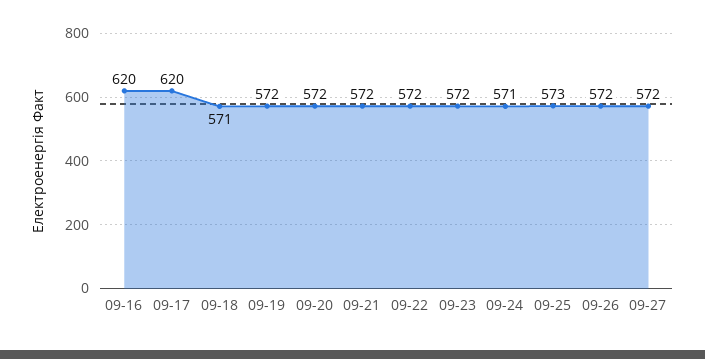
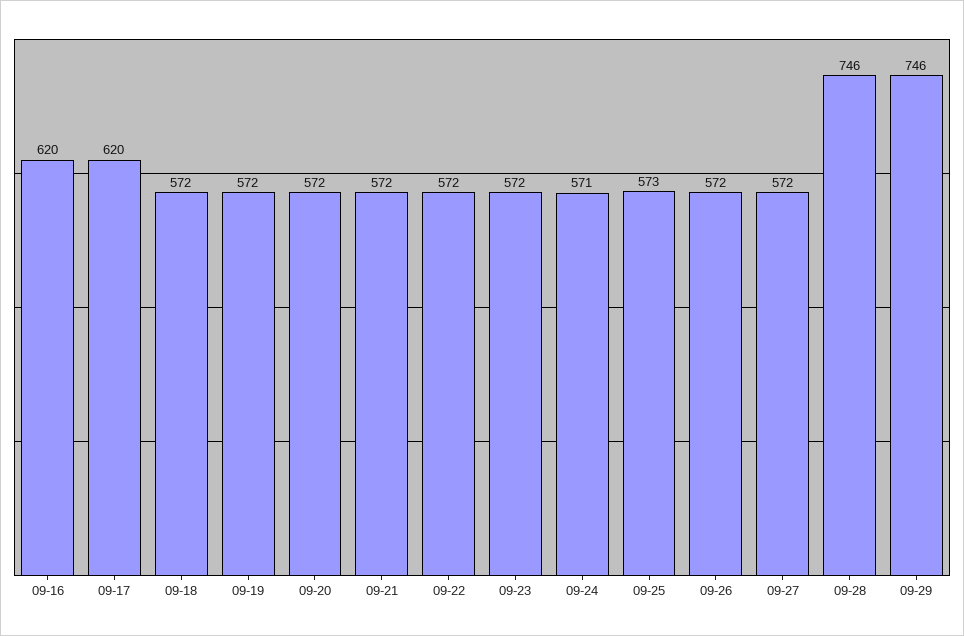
09-18: 571 -> 572
09-28: none -> 746
09-29: none -> 746

